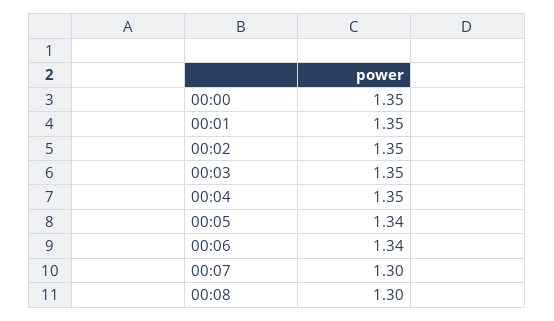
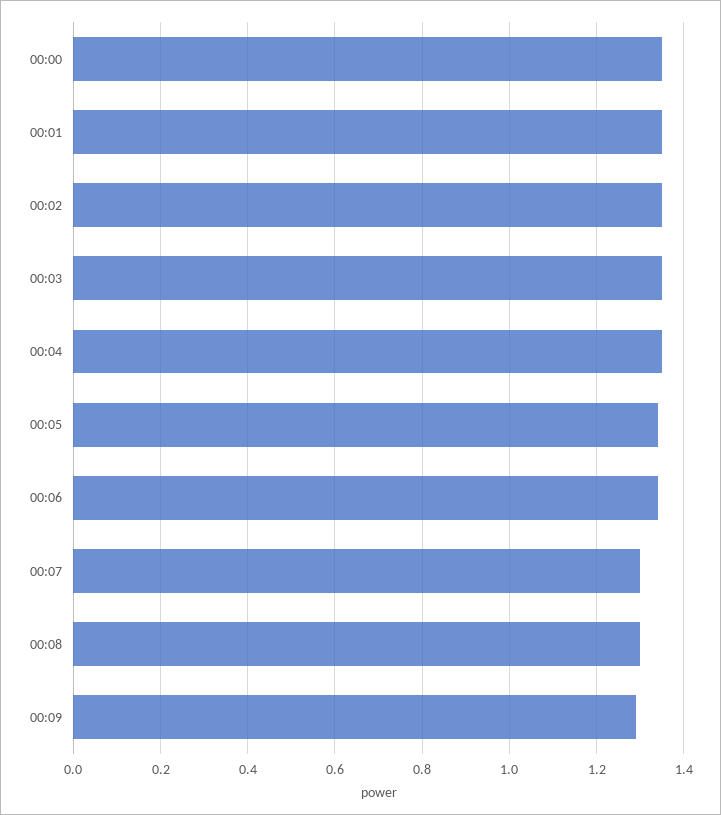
00:09: none -> 1.3

